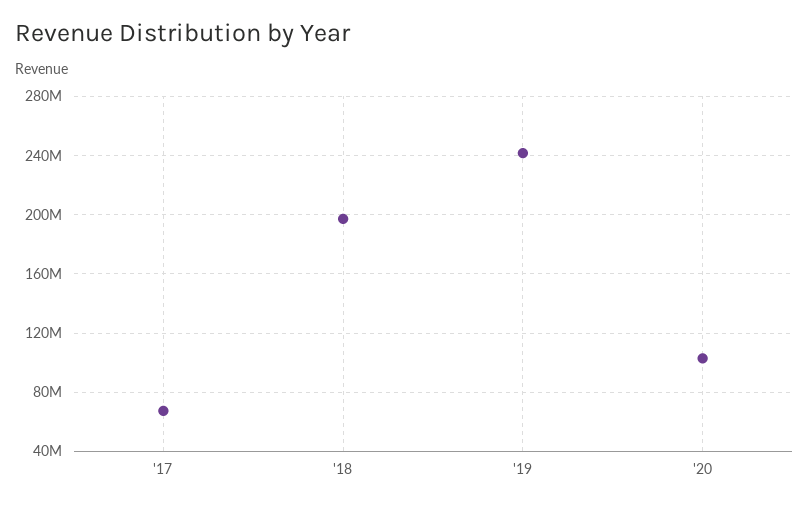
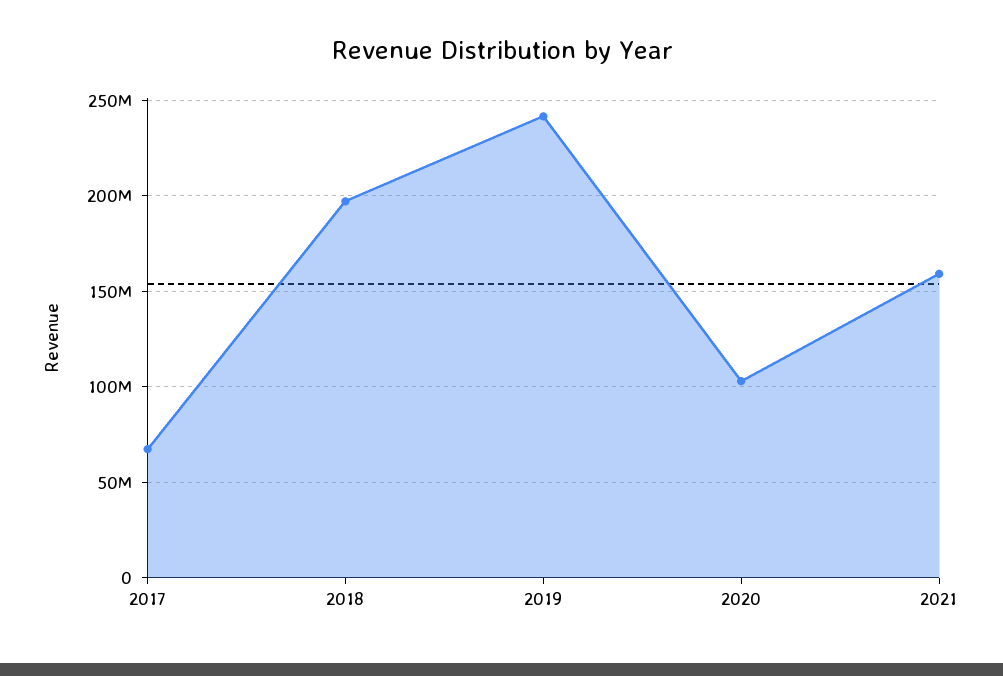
2021: none -> 160000000

